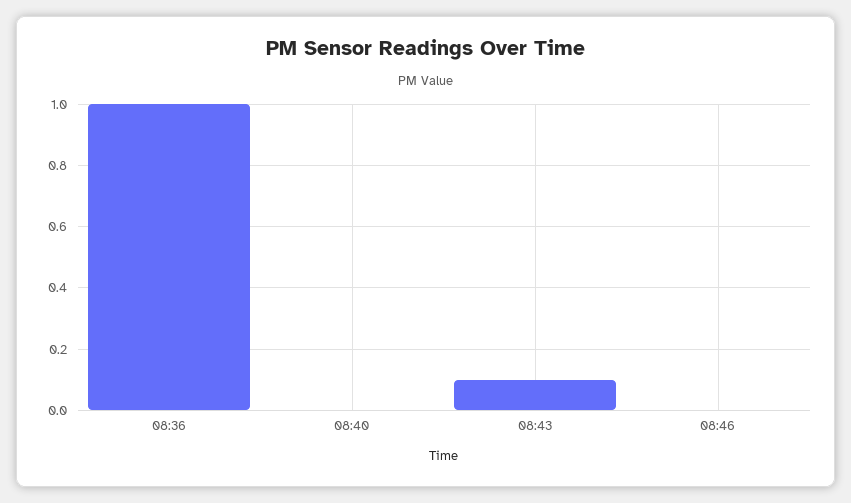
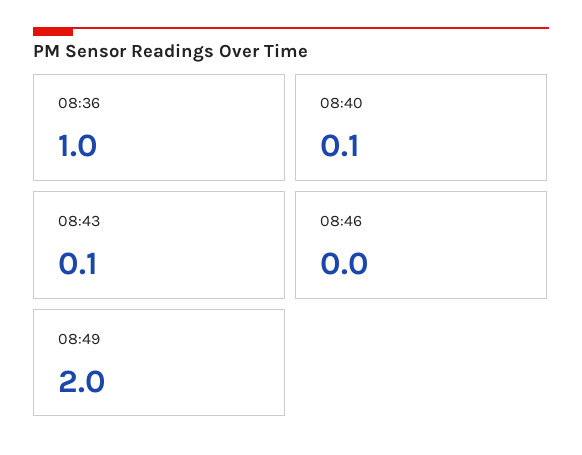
08:40: 0 -> 0.1
08:49: none -> 2

